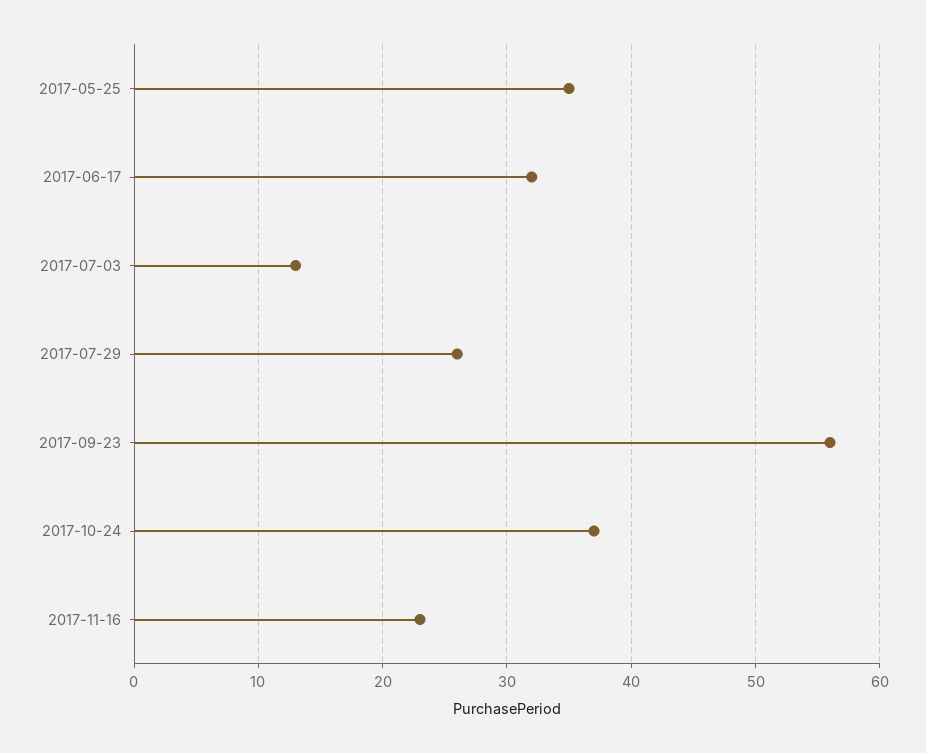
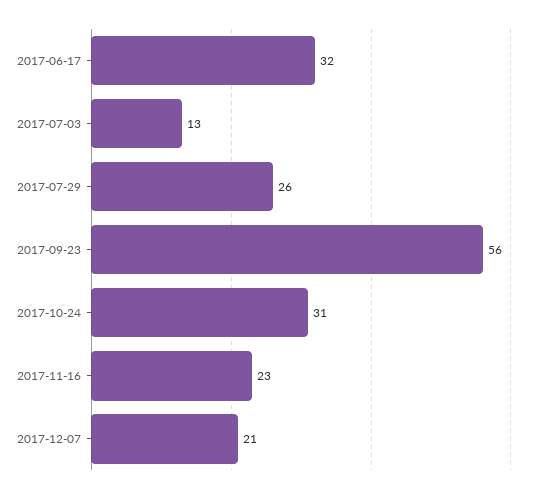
2017-05-25: 35 -> none
2017-10-24: 37 -> 31
2017-12-07: none -> 21

